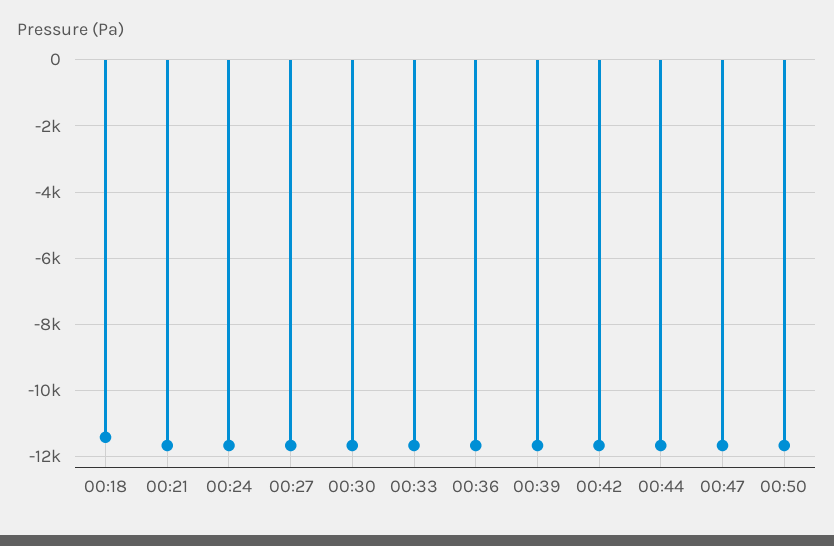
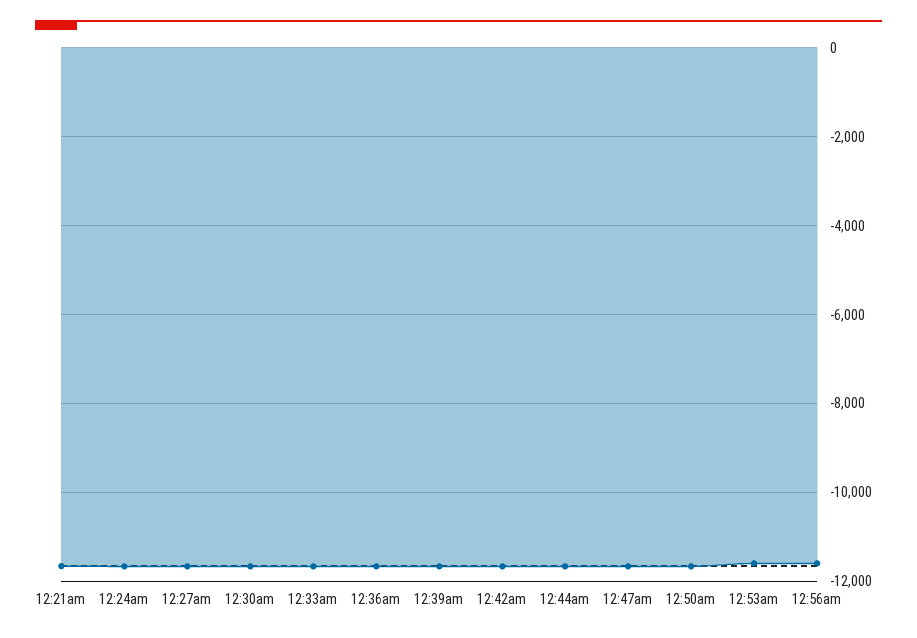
00:18: -11400 -> none
12:53am: none -> -11600
12:56am: none -> -11600

